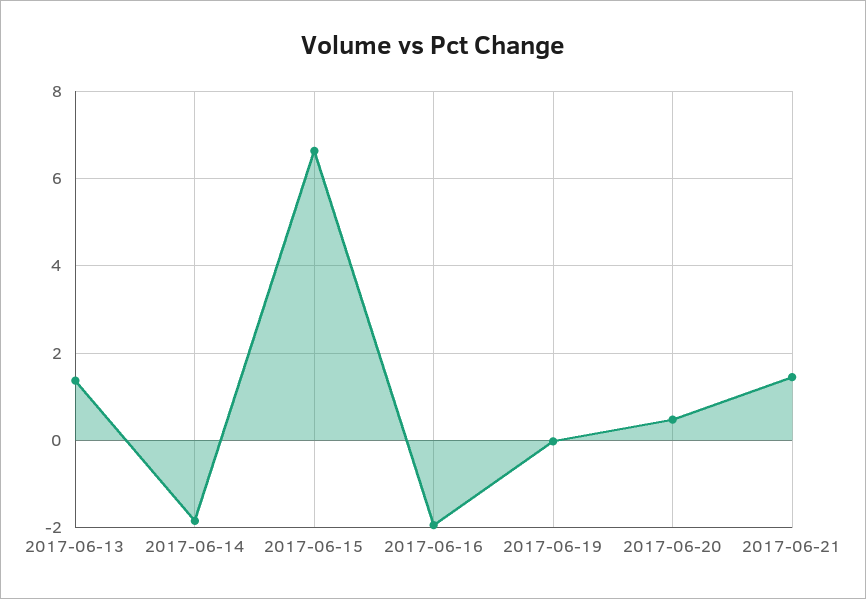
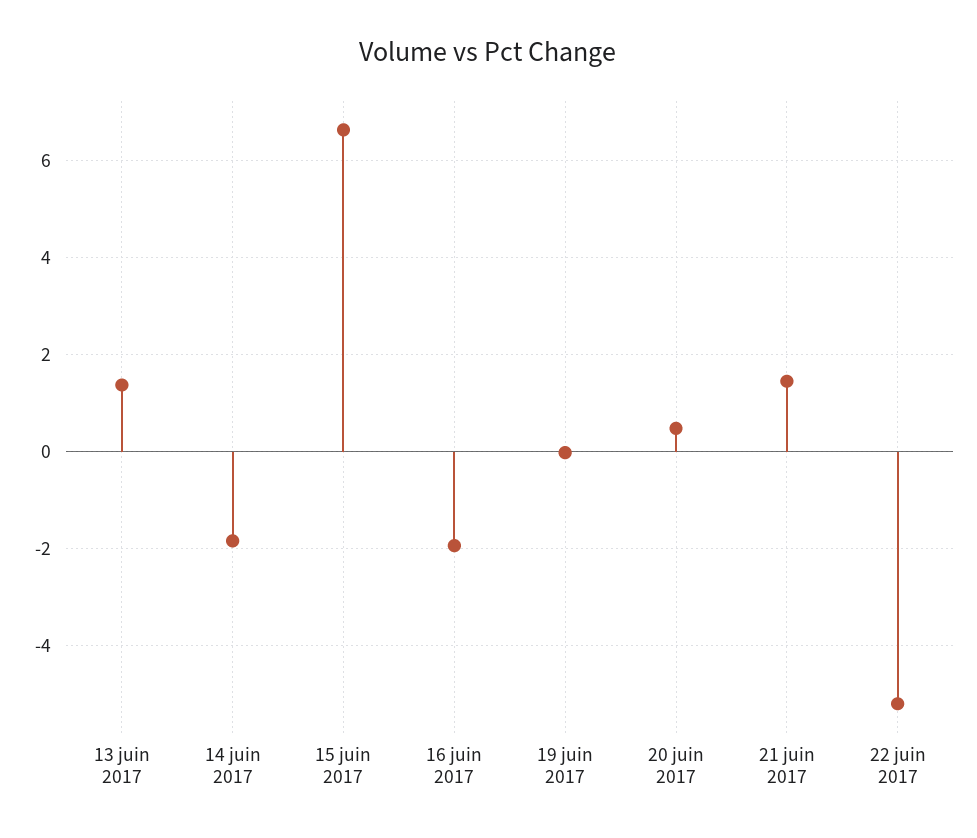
22 juin 2017: none -> -5.2

